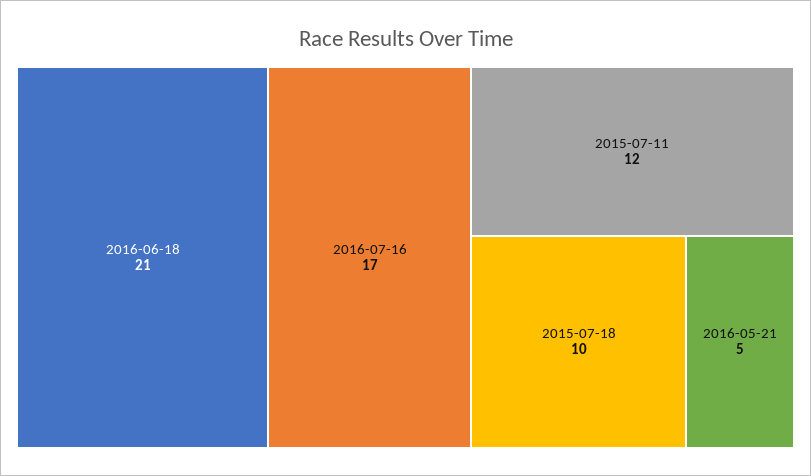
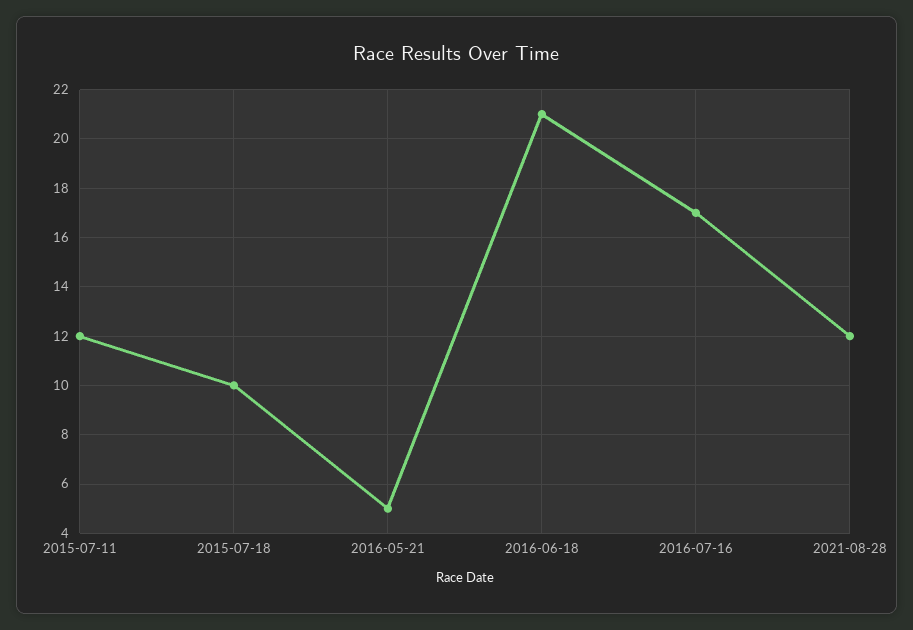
2021-08-28: none -> 12

